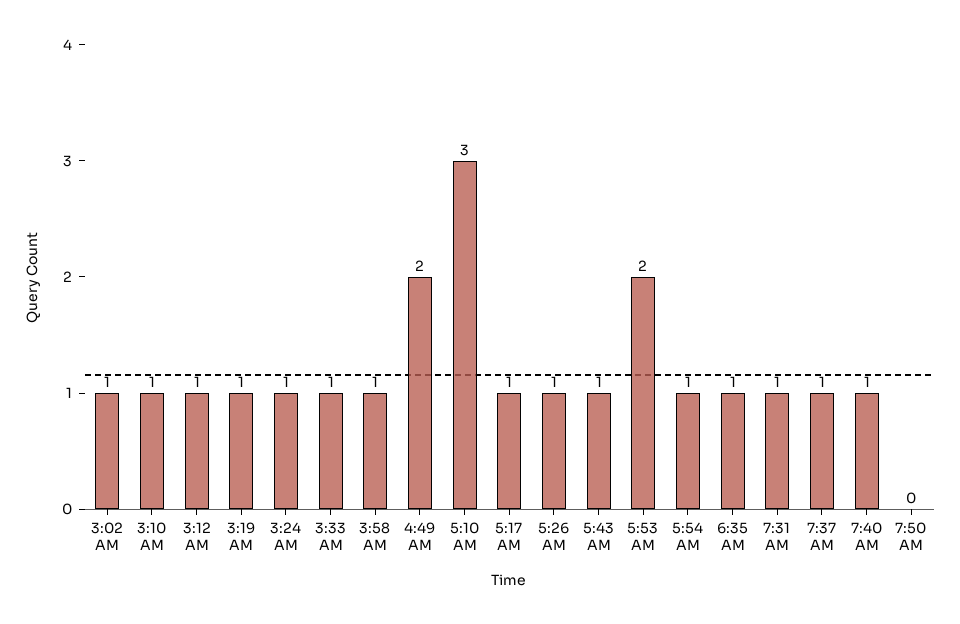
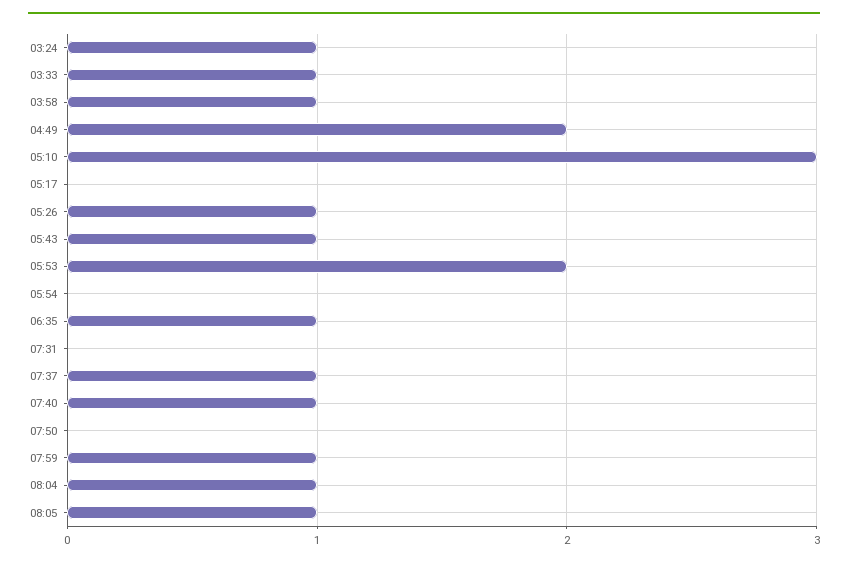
3:02 AM: 1 -> none
3:10 AM: 1 -> none
3:12 AM: 1 -> none
3:19 AM: 1 -> none
5:17 AM: 1 -> 0
5:54 AM: 1 -> 0
7:31 AM: 1 -> 0
07:59: none -> 1
08:04: none -> 1
08:05: none -> 1

